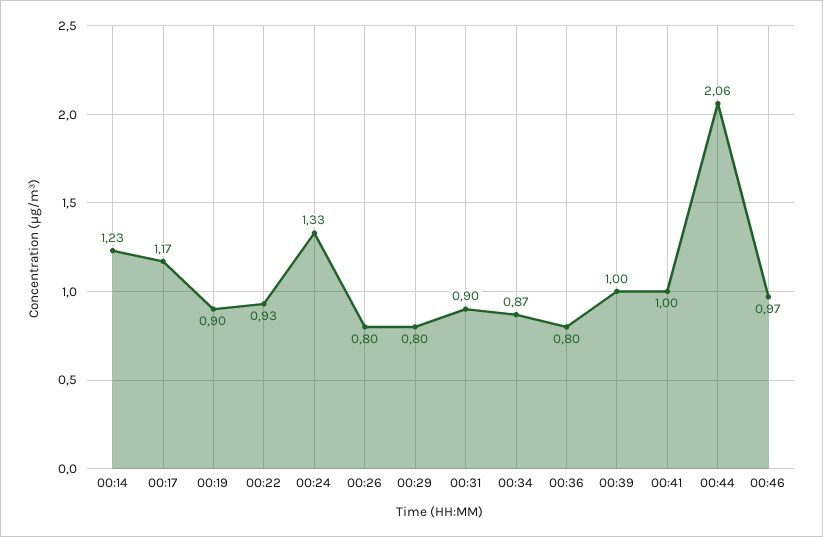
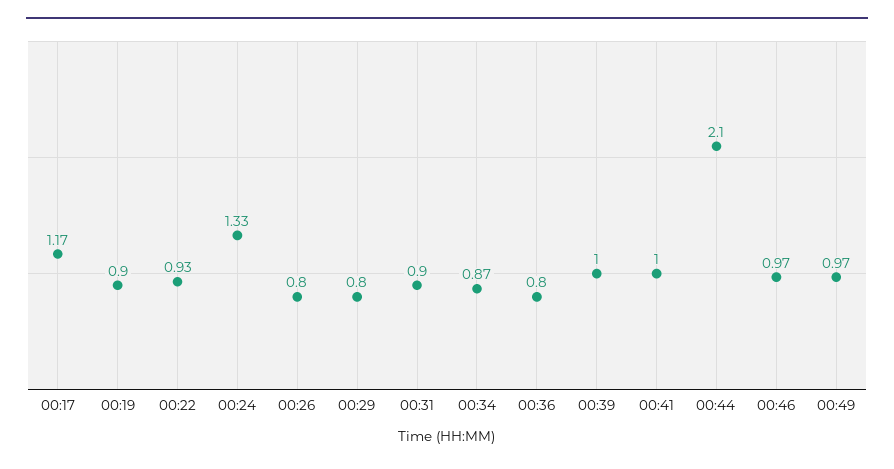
00:14: 1.23 -> none
00:44: 2.06 -> 2.1
00:49: none -> 0.97

